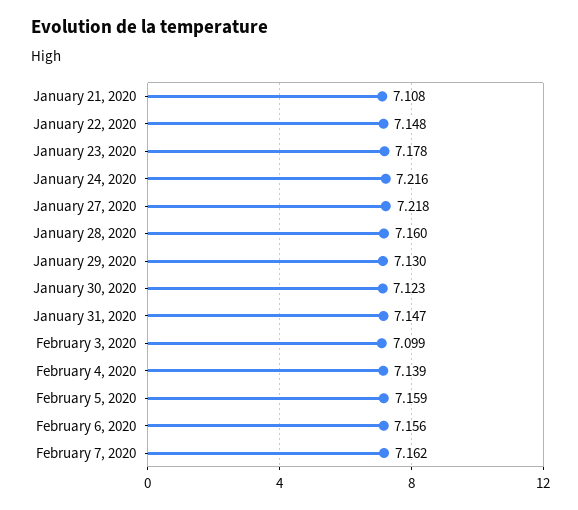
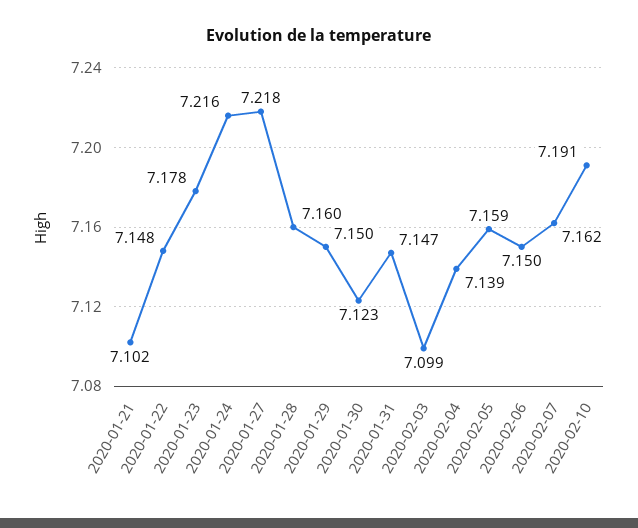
January 21, 2020: 7.108 -> 7.102
January 29, 2020: 7.13 -> 7.15
February 6, 2020: 7.156 -> 7.15
2020-02-10: none -> 7.191

